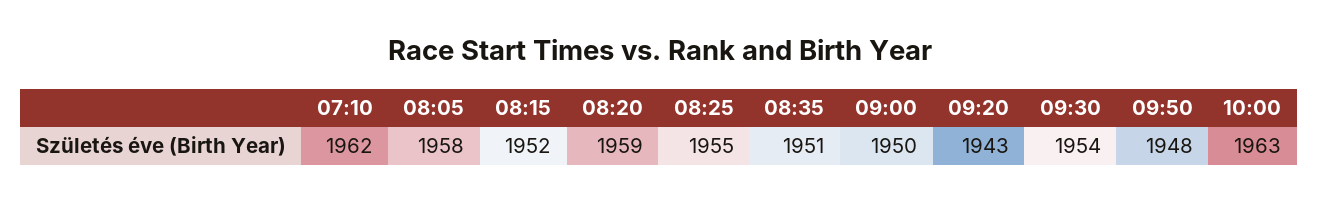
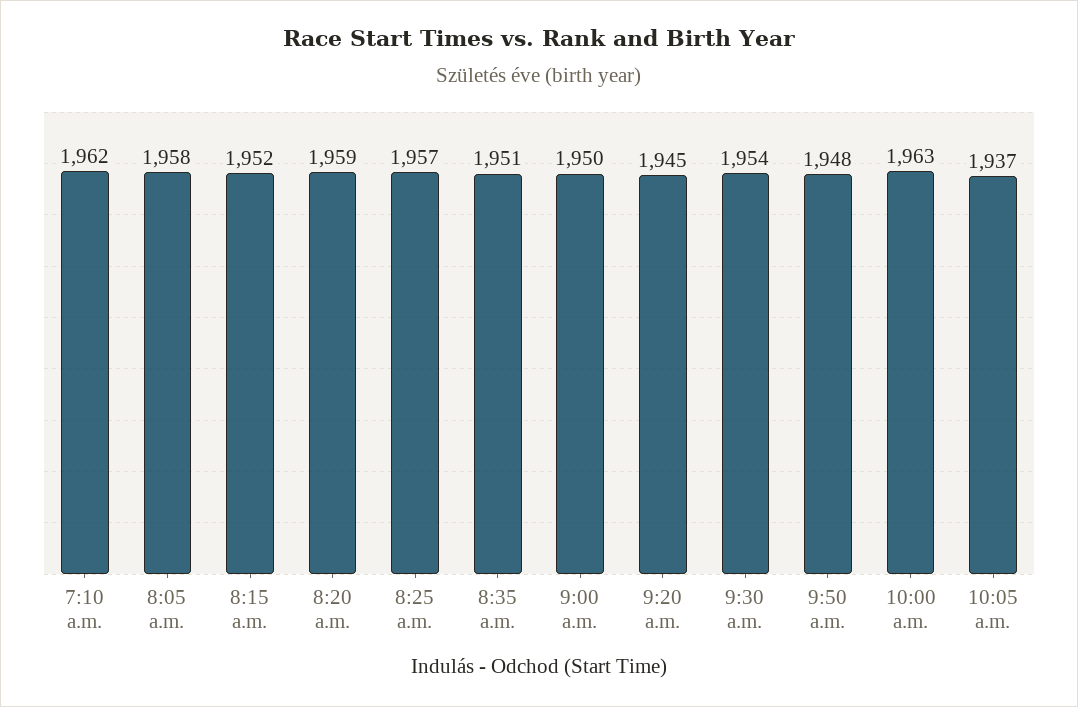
08:25: 1955 -> 1957
09:20: 1943 -> 1945
10:05 a.m.: none -> 1937

